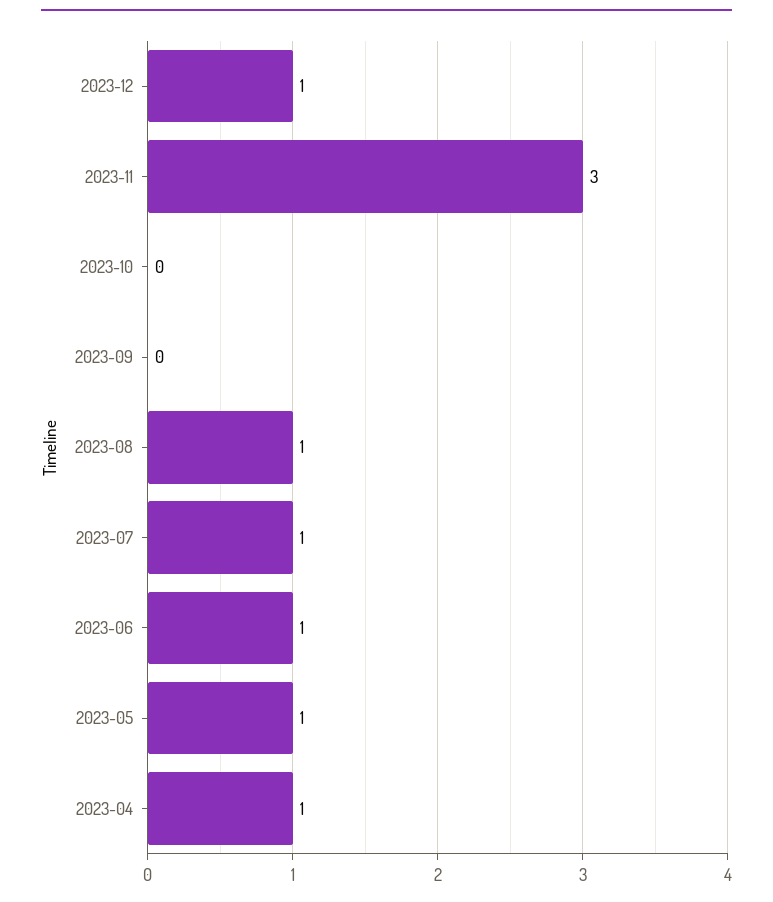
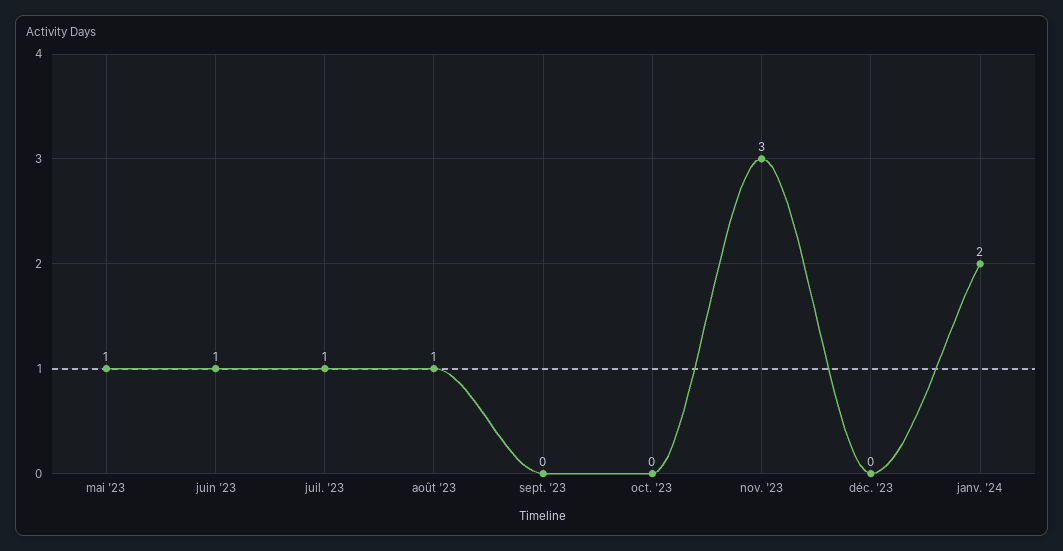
2023-12: 1 -> 0
2023-04: 1 -> none
janv. '24: none -> 2

